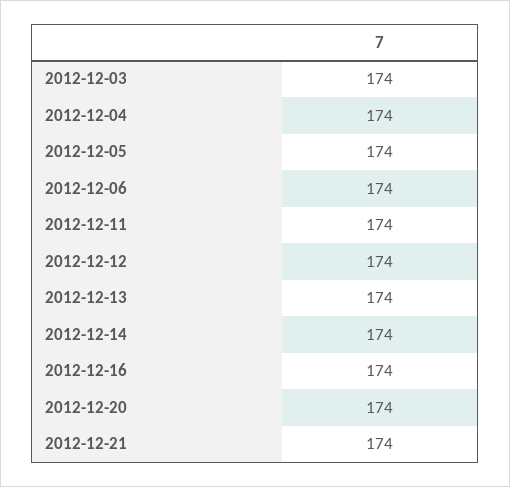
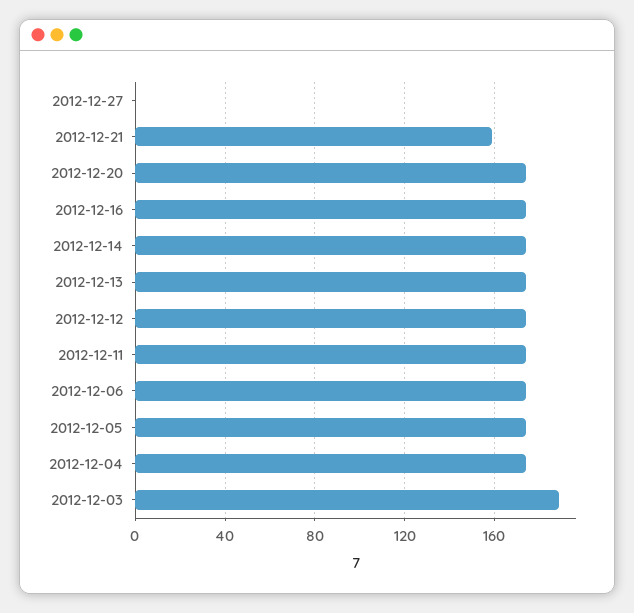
2012-12-03: 174 -> 190
2012-12-21: 174 -> 160
2012-12-27: none -> 0

